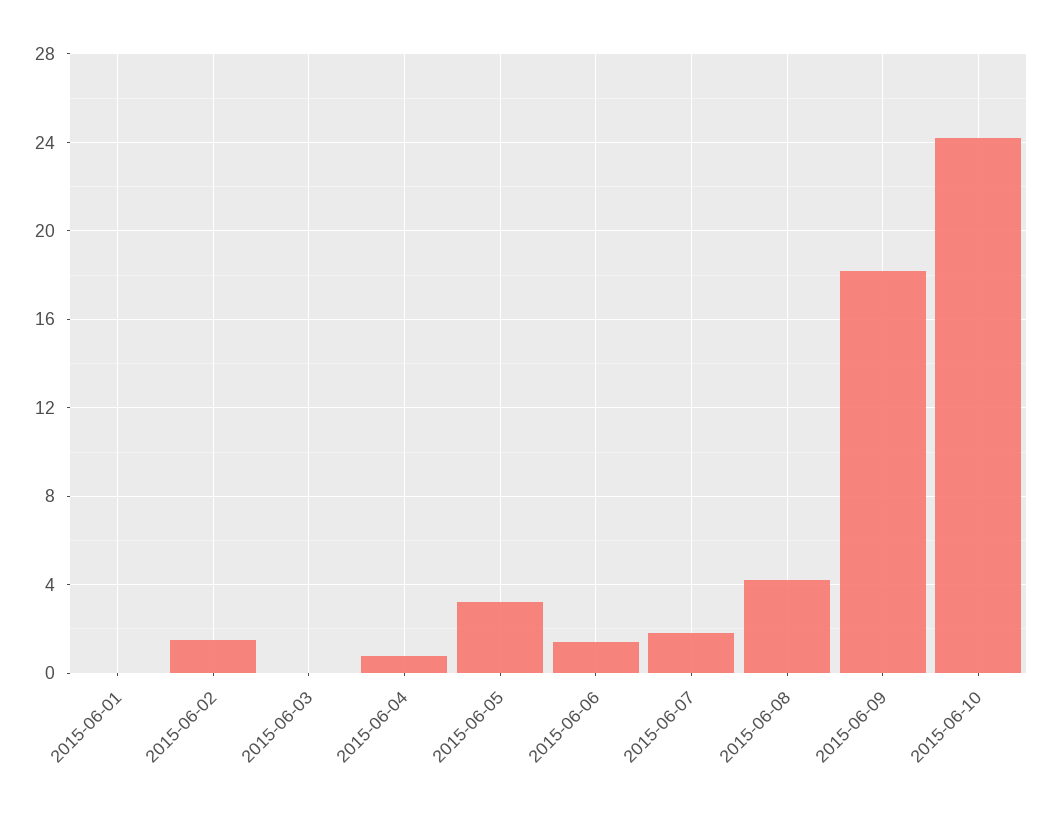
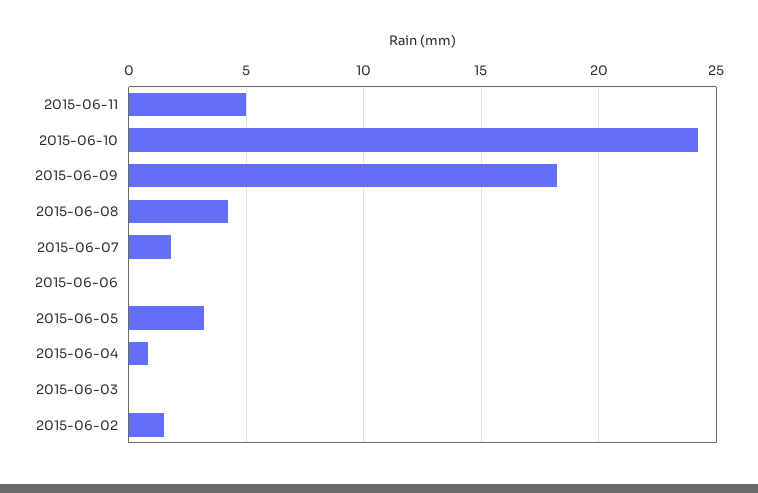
2015-06-01: 0 -> none
2015-06-06: 1.5 -> 0
2015-06-11: none -> 5

